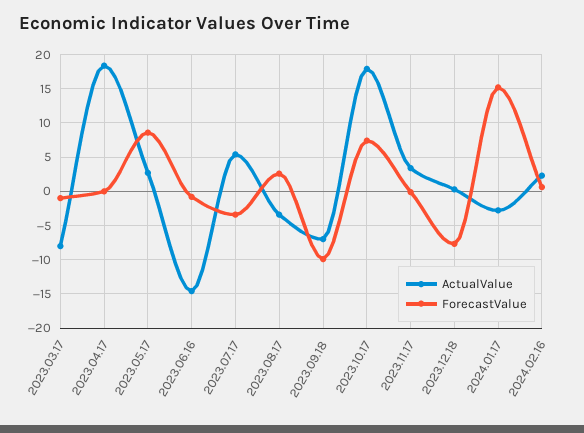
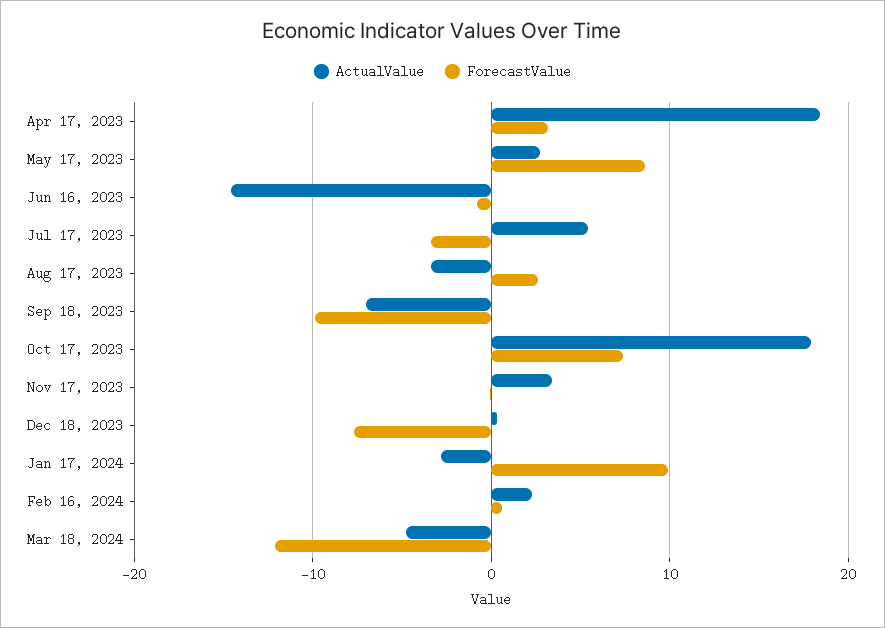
ActualValue, 2023.03.17: -8 -> none
ForecastValue, 2023.03.17: -1 -> none
ForecastValue, 2023.04.17: 0 -> 3
ForecastValue, 2024.01.17: 15 -> 10
ActualValue, Mar 18, 2024: none -> -5
ForecastValue, Mar 18, 2024: none -> -12

